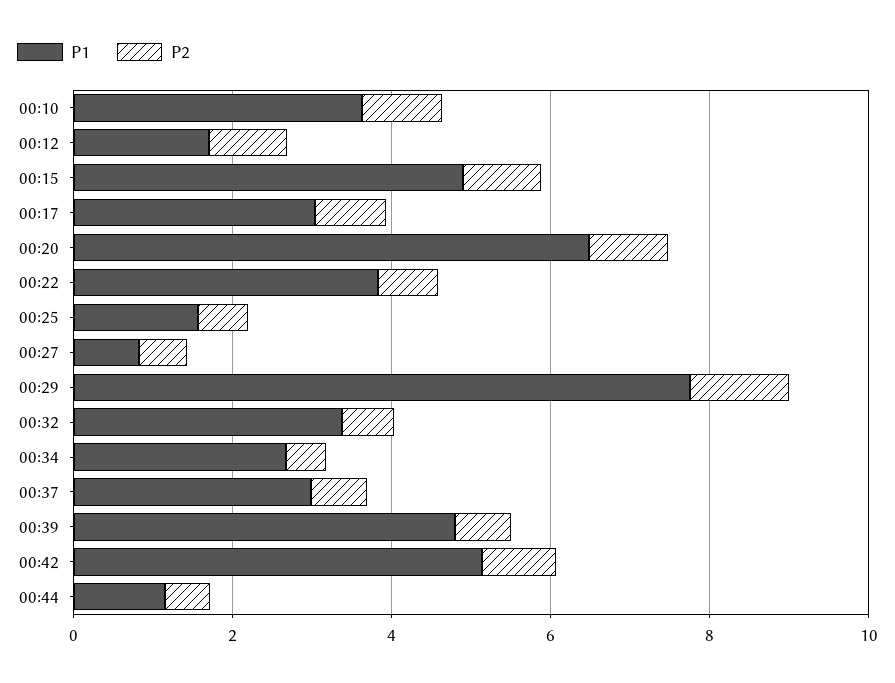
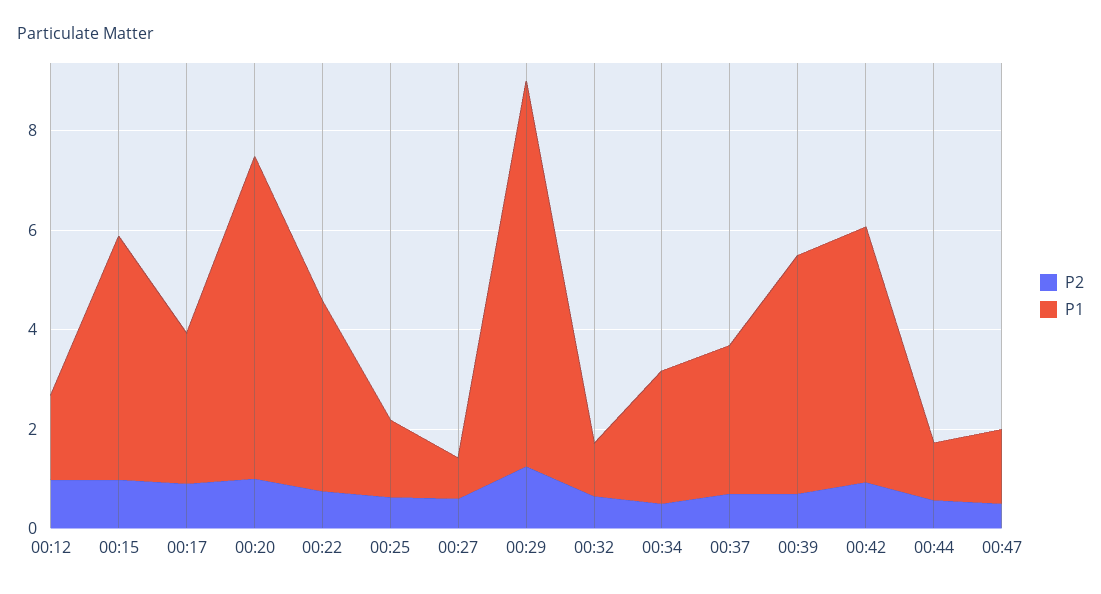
P1, 00:10: 3.5 -> none
P2, 00:10: 1 -> none
P1, 00:32: 3.5 -> 1
P2, 00:47: none -> 0.5
P1, 00:47: none -> 1.5

